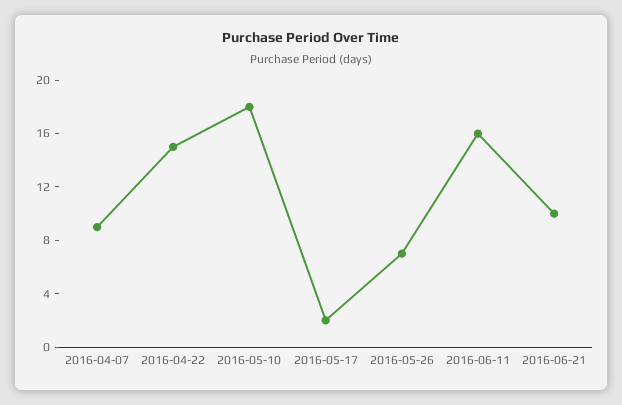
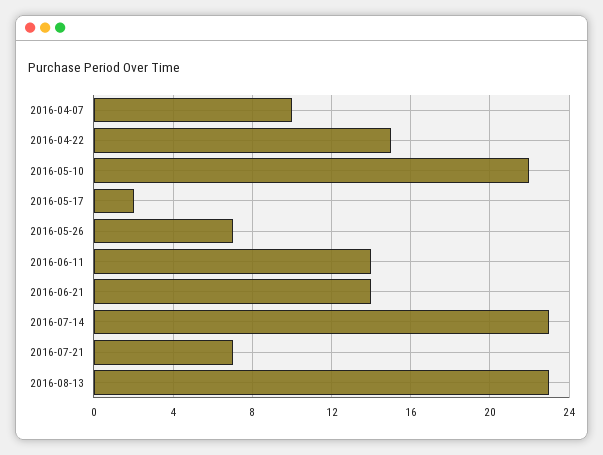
2016-04-07: 9 -> 10
2016-05-10: 18 -> 22
2016-06-11: 16 -> 14
2016-06-21: 10 -> 14
2016-07-14: none -> 23
2016-07-21: none -> 7
2016-08-13: none -> 23

